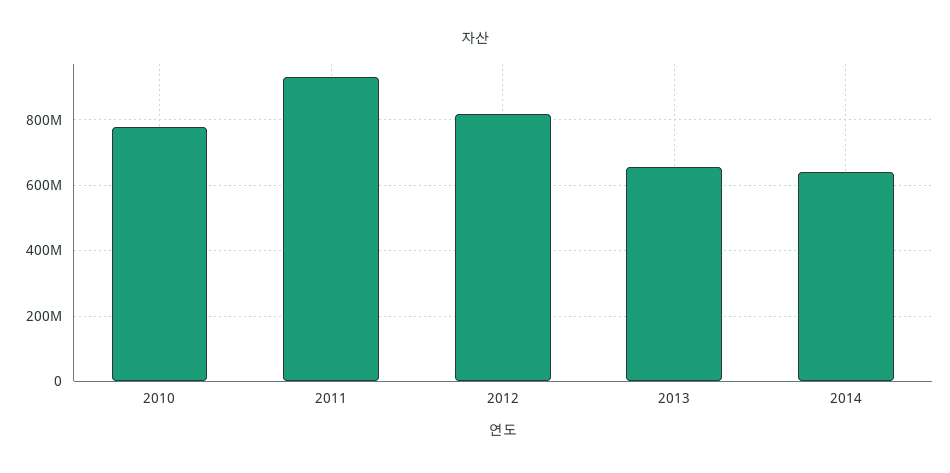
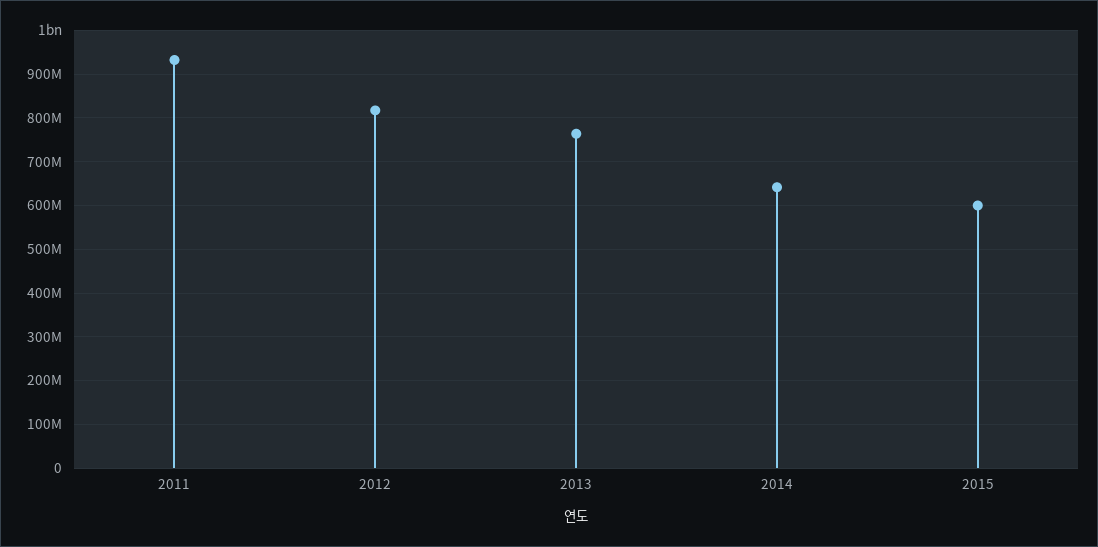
2010: 780000000 -> none
2013: 660000000 -> 760000000
2015: none -> 600000000

